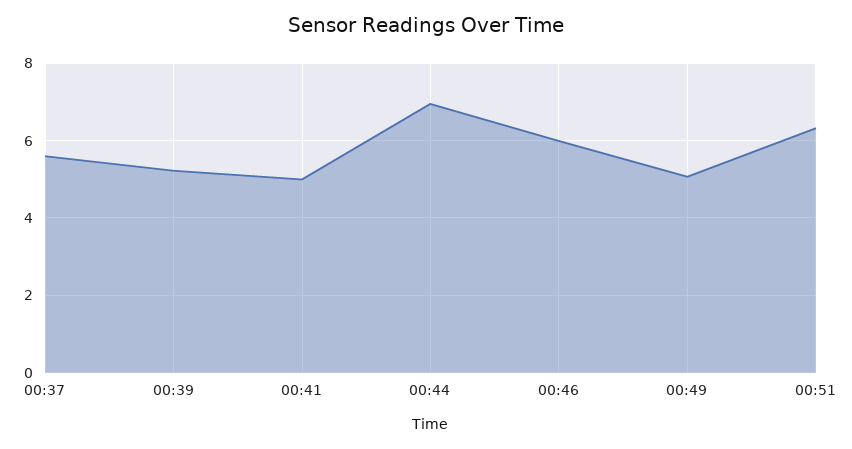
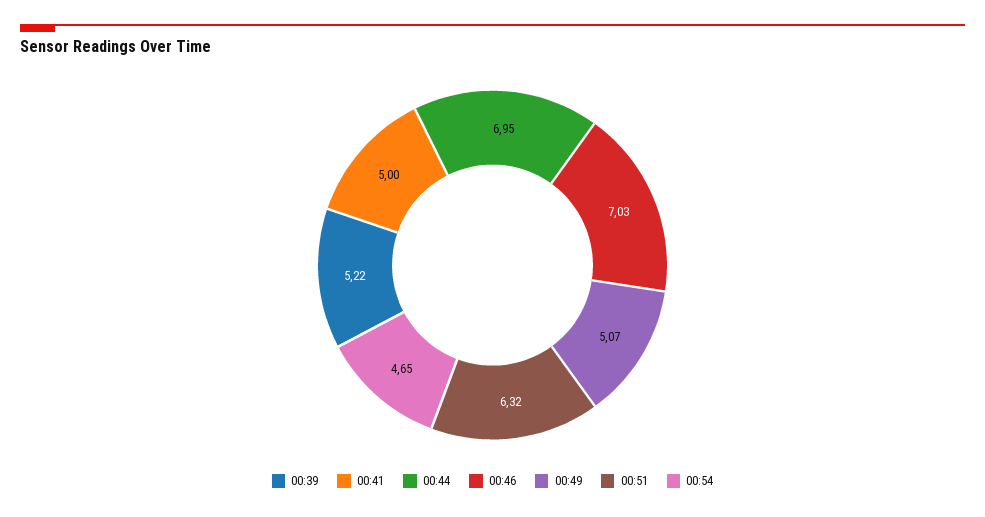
00:37: 5.6 -> none
00:46: 6 -> 7.03
00:54: none -> 4.65

